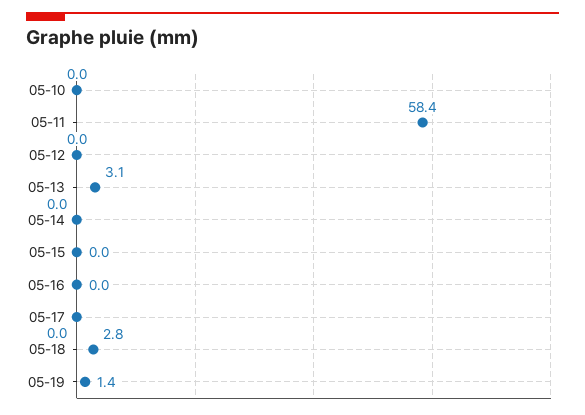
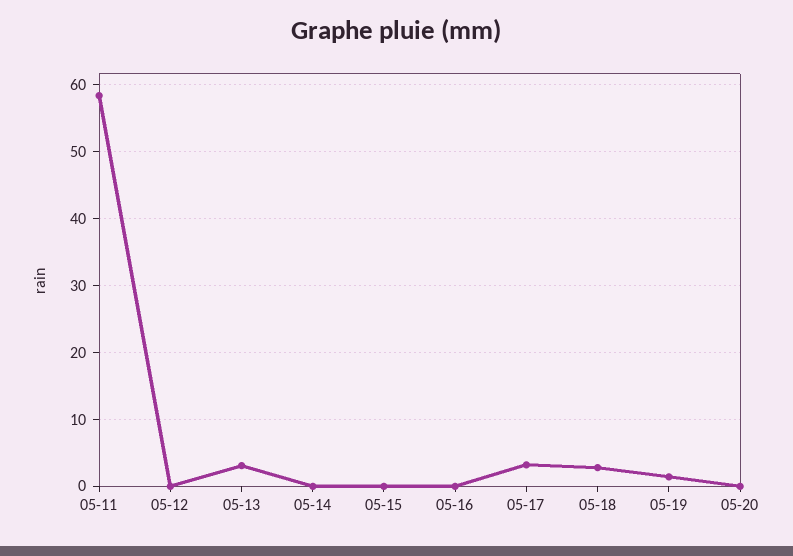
05-10: 0 -> none
05-17: 0 -> 3
05-20: none -> 0

